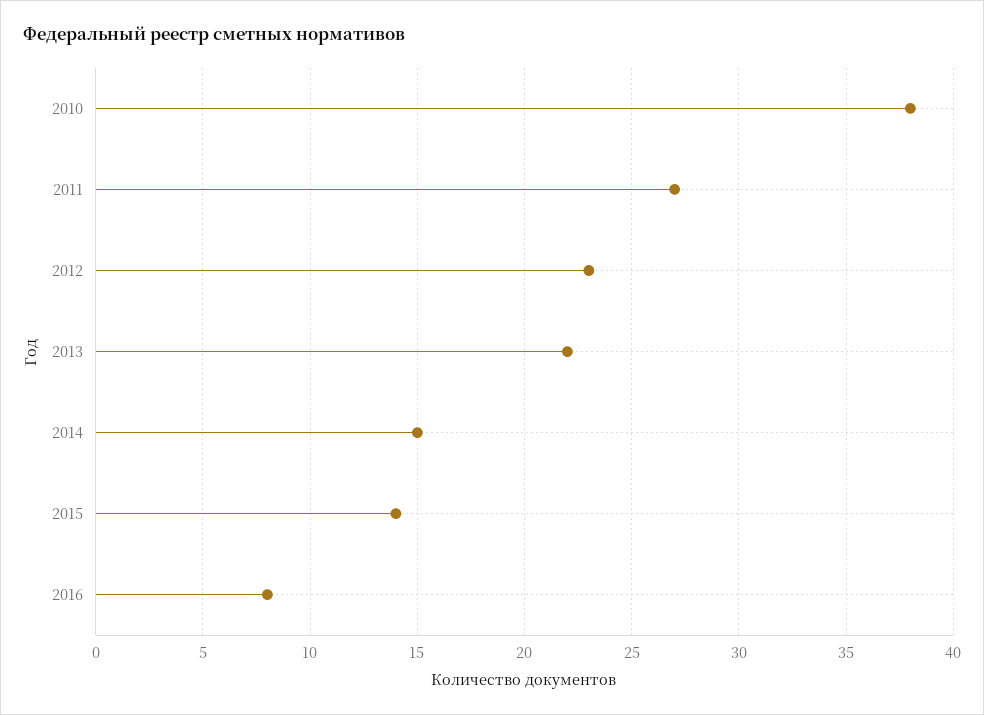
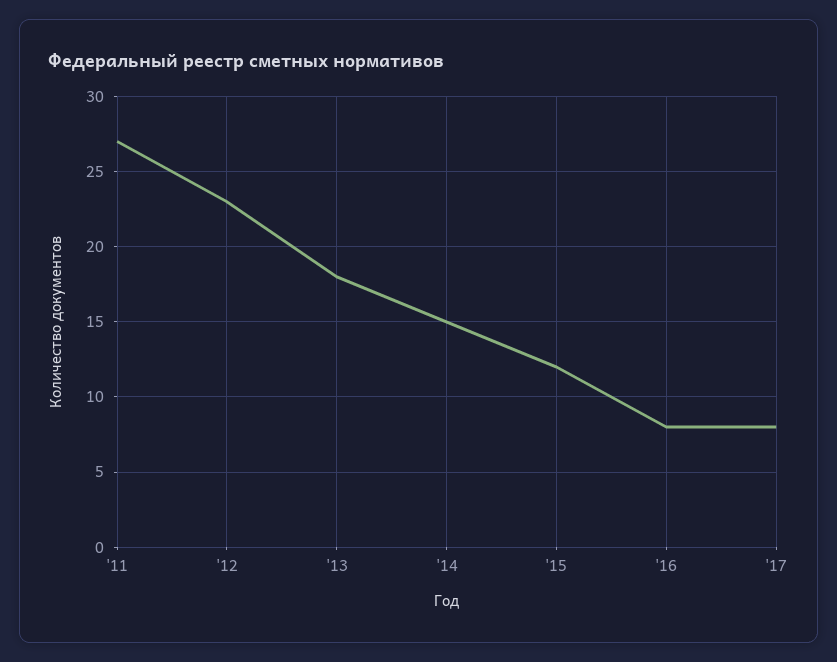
2010: 38 -> none
2013: 22 -> 18
2015: 14 -> 12
'17: none -> 8

